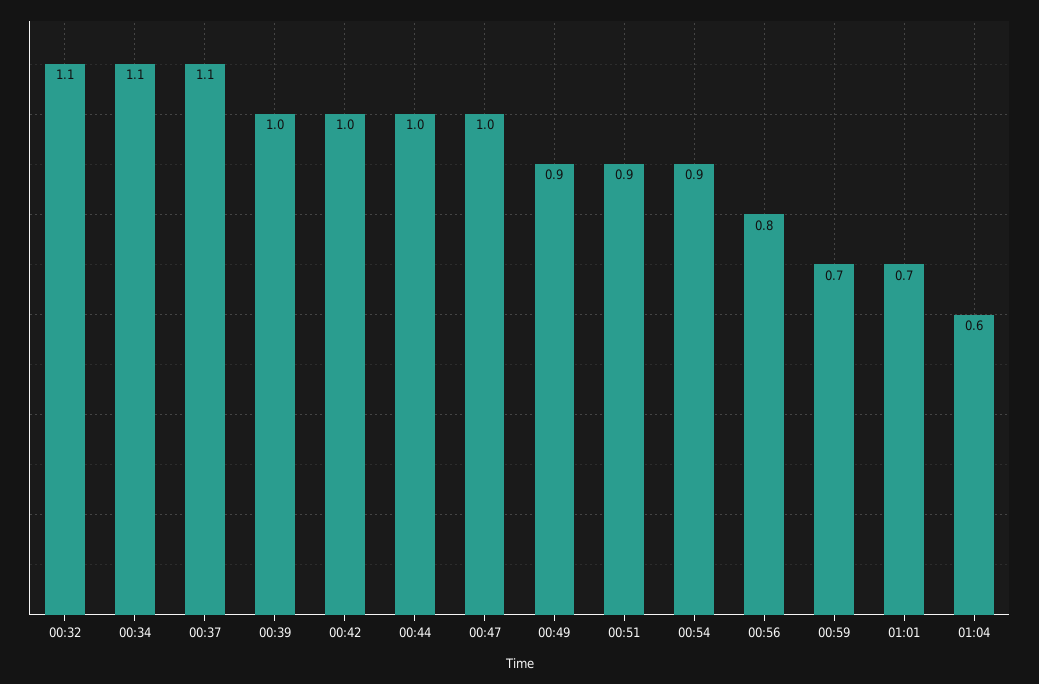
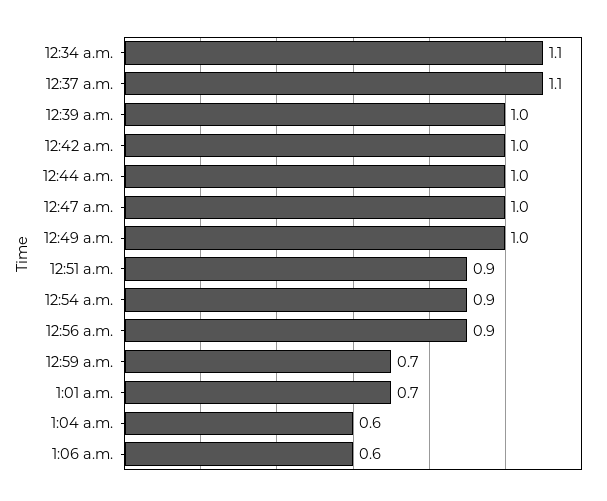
00:32: 1.1 -> none
00:49: 0.9 -> 1
00:56: 0.8 -> 0.9
1:06 a.m.: none -> 0.6

